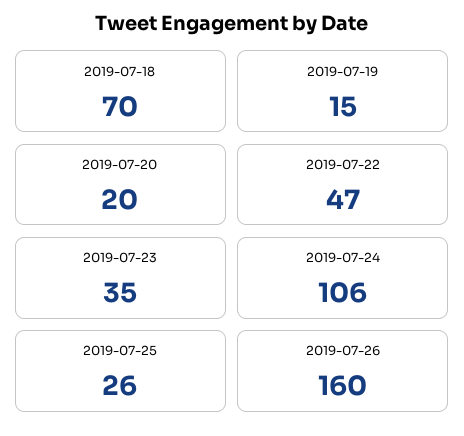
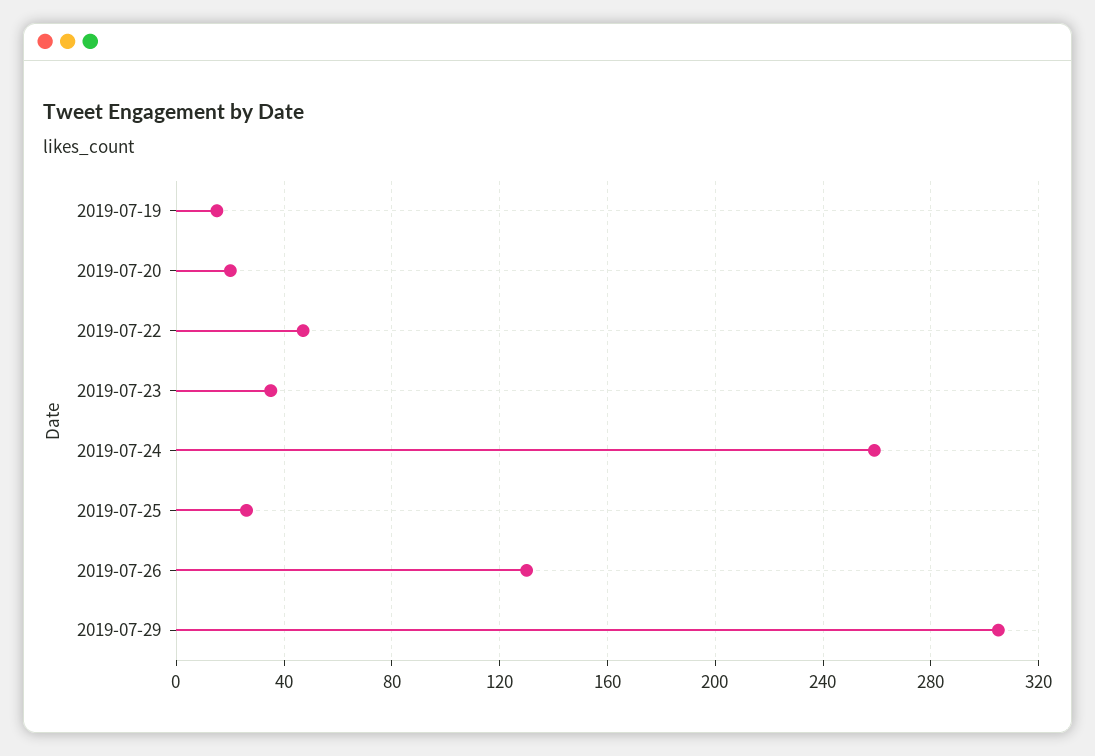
2019-07-18: 70 -> none
2019-07-24: 106 -> 260
2019-07-26: 160 -> 130
2019-07-29: none -> 305

